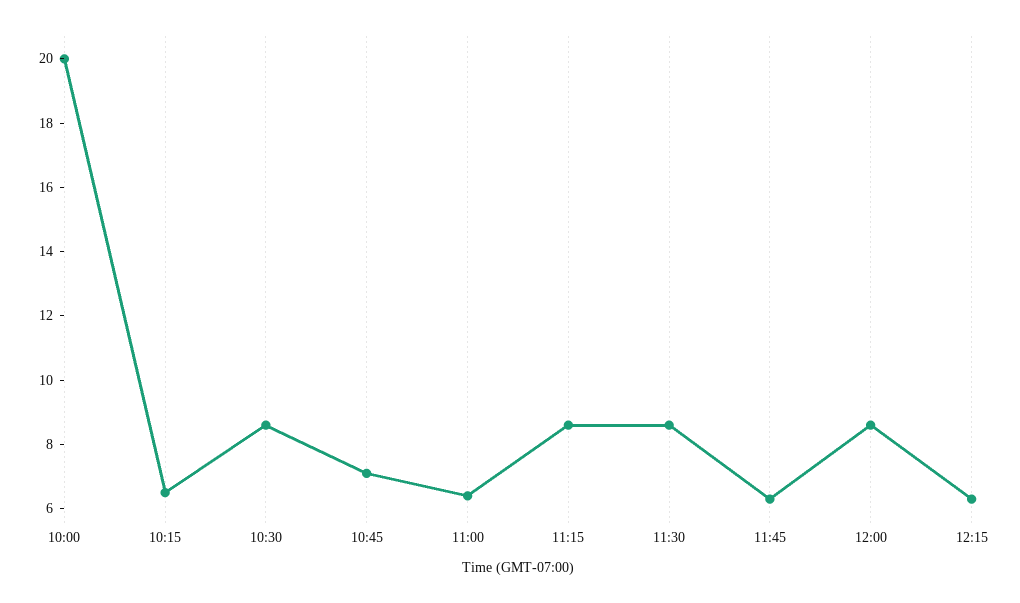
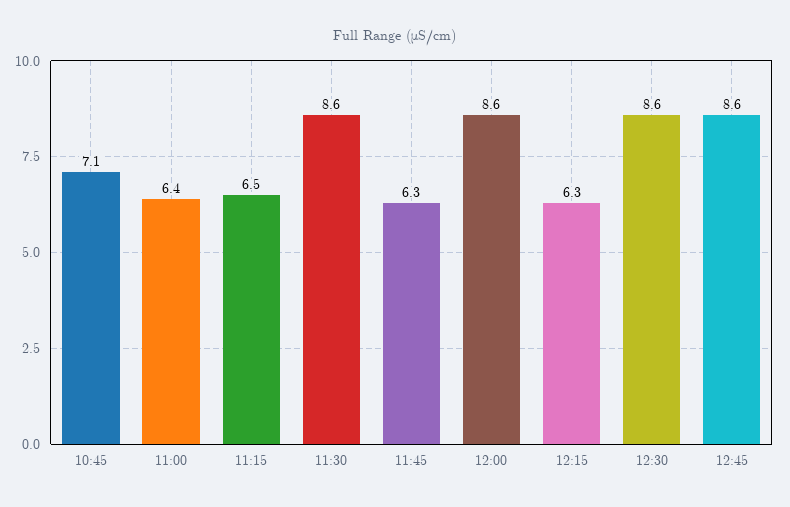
10:00: 20 -> none
10:15: 6.5 -> none
10:30: 8.5 -> none
11:15: 8.5 -> 6.5
12:30: none -> 8.6
12:45: none -> 8.6

